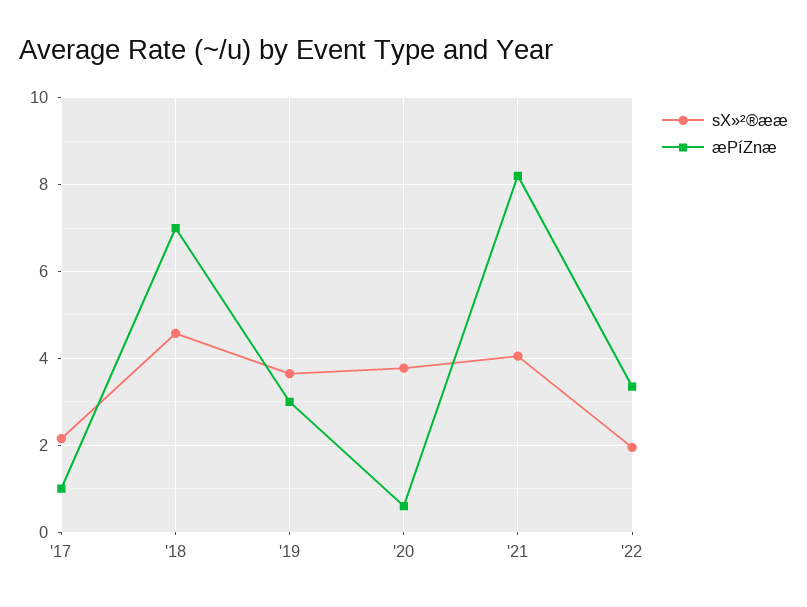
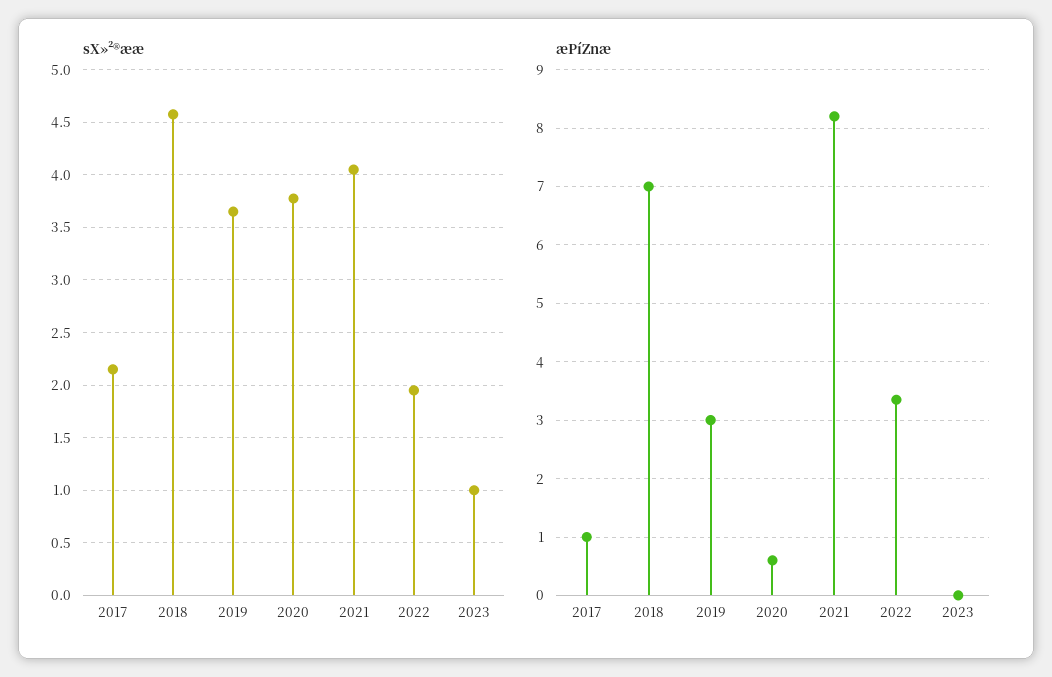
sX»²®ææ, 2023: none -> 1
æPíZnæ, 2023: none -> 0

